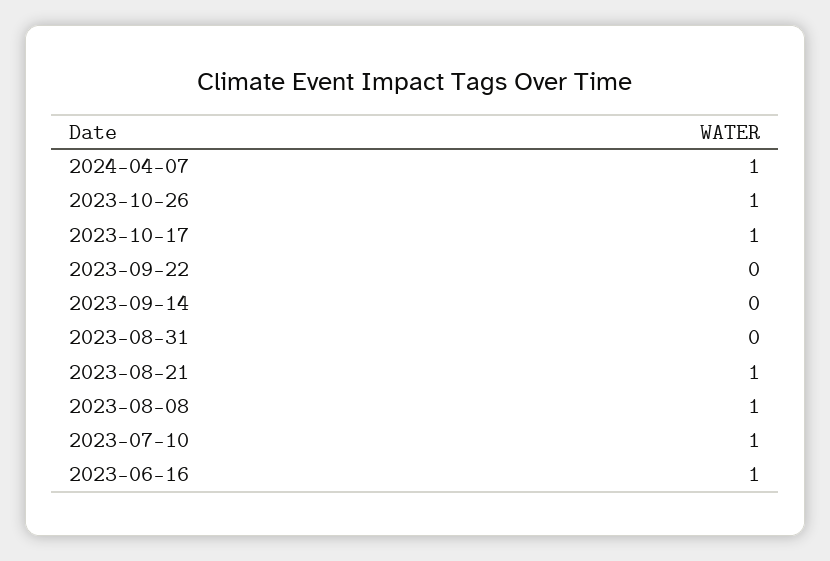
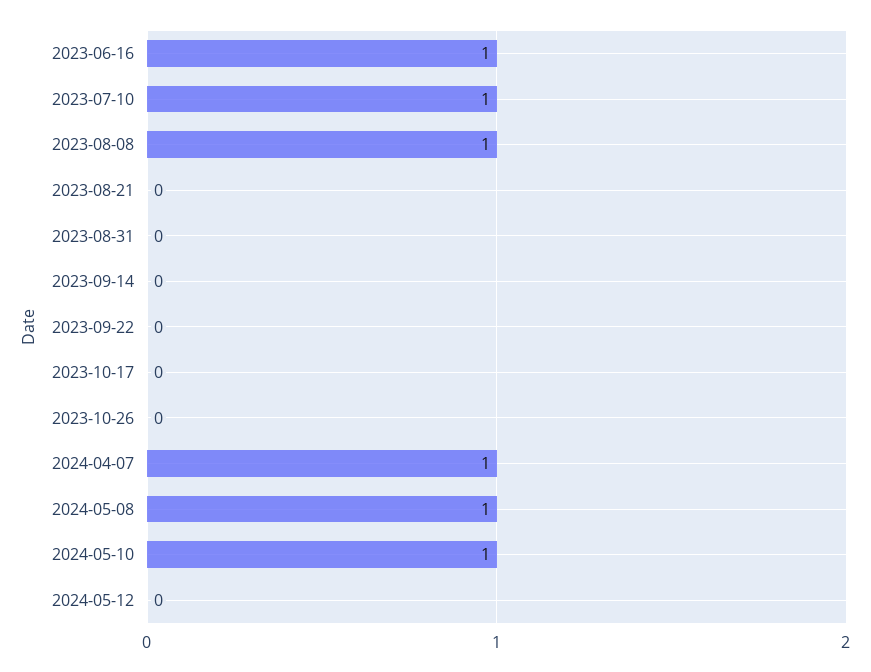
2023-10-26: 1 -> 0
2023-10-17: 1 -> 0
2023-08-21: 1 -> 0
2024-05-08: none -> 1
2024-05-10: none -> 1
2024-05-12: none -> 0

